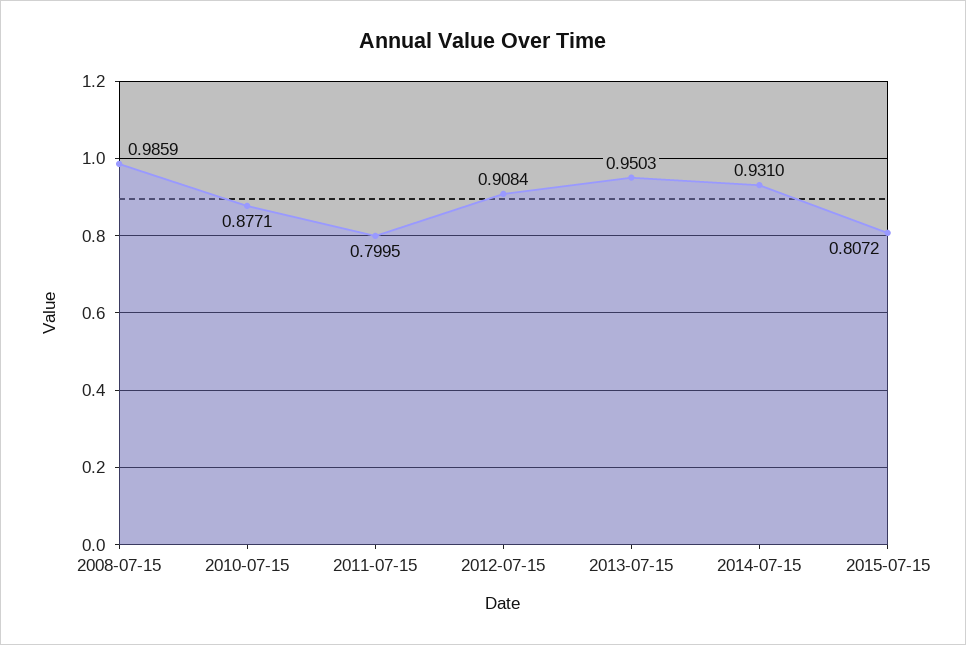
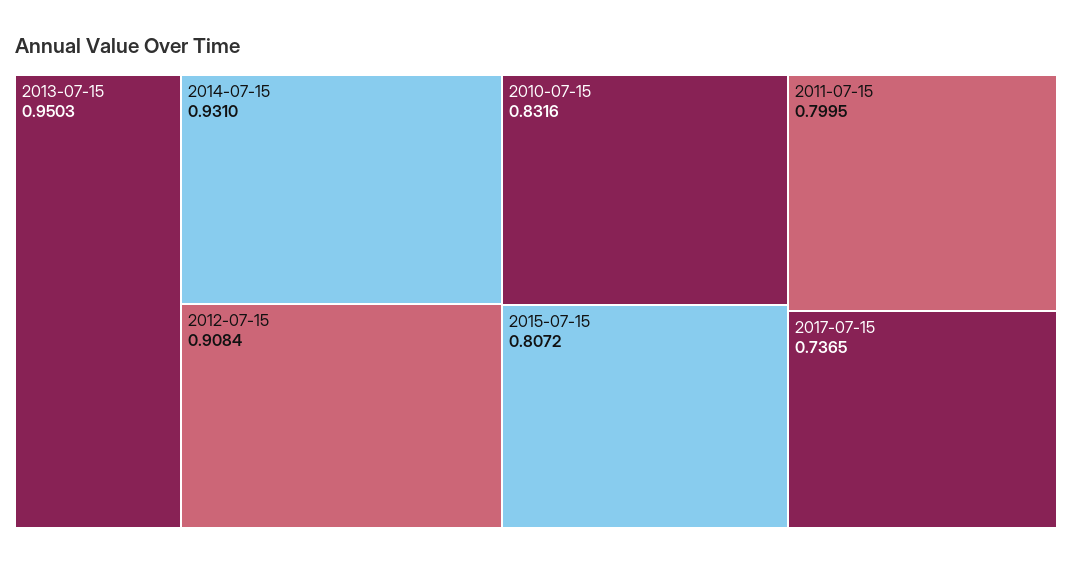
2008-07-15: 0.9859 -> none
2010-07-15: 0.8771 -> 0.8316
2017-07-15: none -> 0.7365

